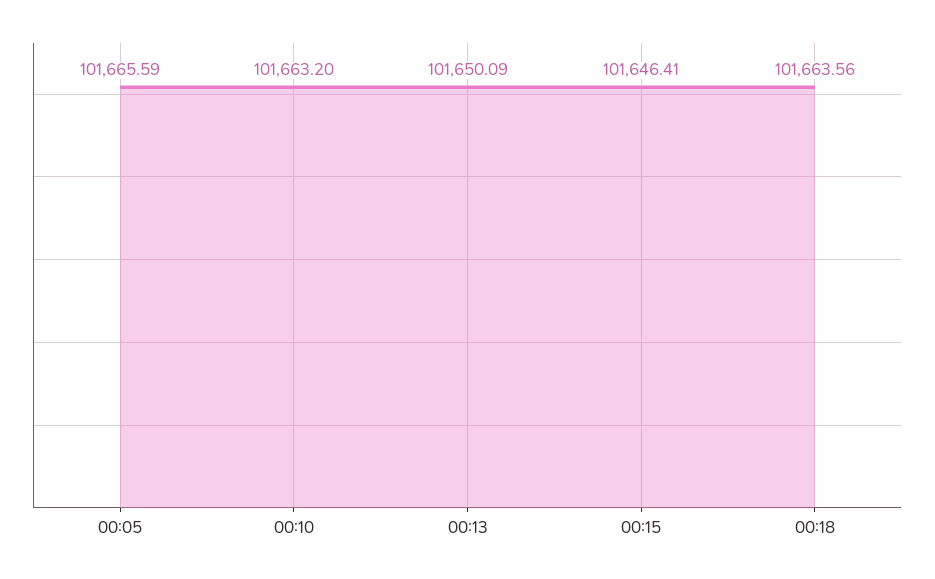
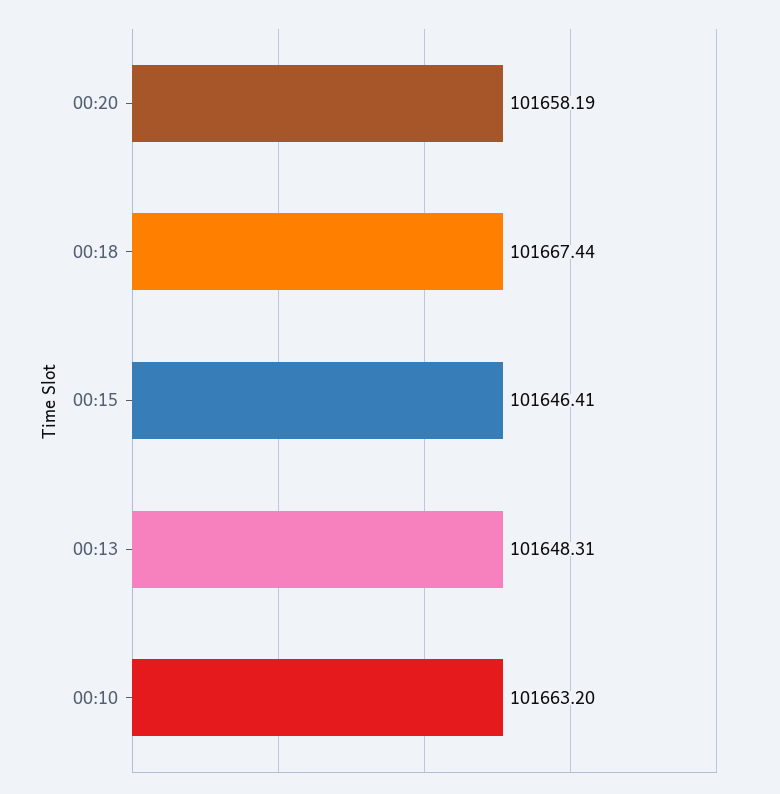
00:05: 101665.59 -> none
00:13: 101650.09 -> 101648.31
00:18: 101663.56 -> 101667.44
00:20: none -> 101658.19

